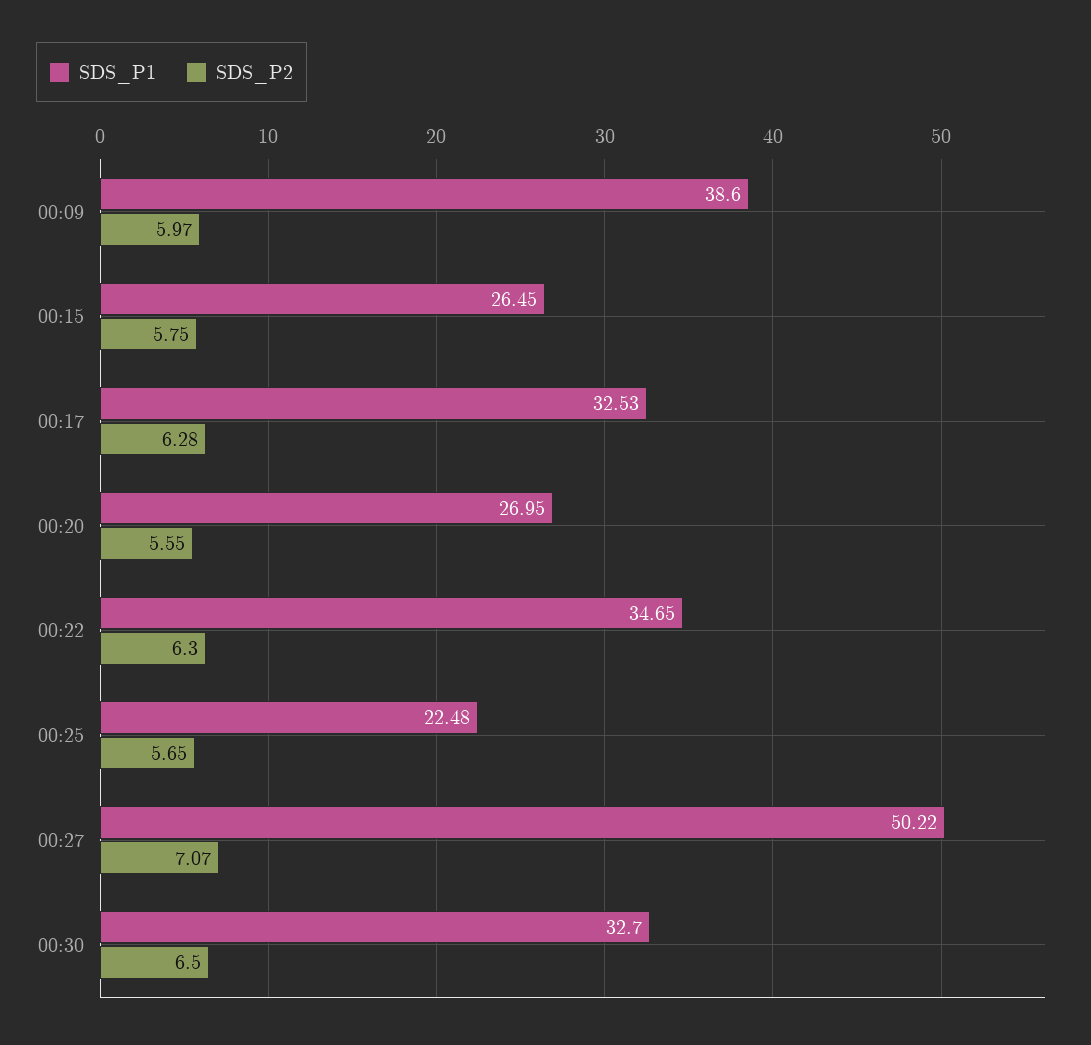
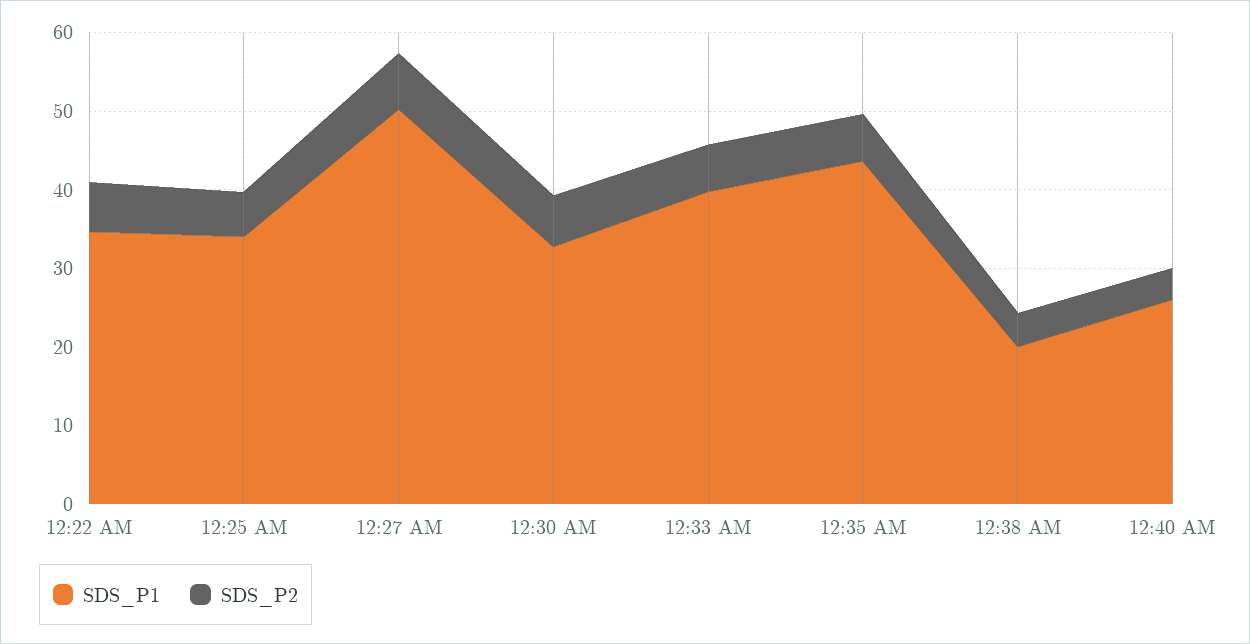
SDS_P1, 00:09: 38.6 -> none
SDS_P2, 00:09: 5.97 -> none
SDS_P1, 00:15: 26.45 -> none
SDS_P2, 00:15: 5.75 -> none
SDS_P1, 00:17: 32.53 -> none
SDS_P2, 00:17: 6.28 -> none
SDS_P1, 00:20: 26.95 -> none
SDS_P2, 00:20: 5.55 -> none
SDS_P1, 00:25: 22.48 -> 34
SDS_P1, 12:33 AM: none -> 40
SDS_P2, 12:33 AM: none -> 6
SDS_P1, 12:35 AM: none -> 44
SDS_P2, 12:35 AM: none -> 6
SDS_P1, 12:38 AM: none -> 20
SDS_P2, 12:38 AM: none -> 4
SDS_P1, 12:40 AM: none -> 26
SDS_P2, 12:40 AM: none -> 4

